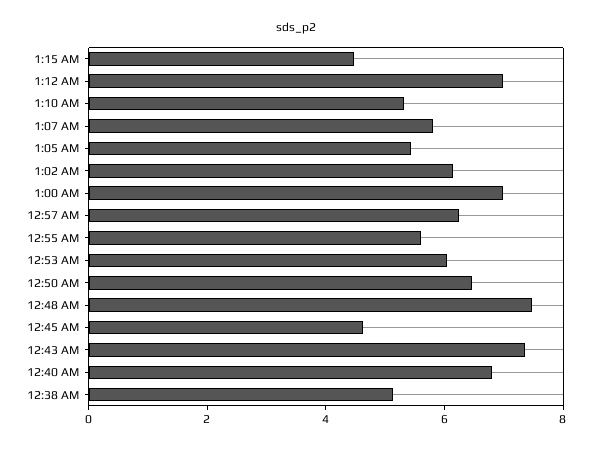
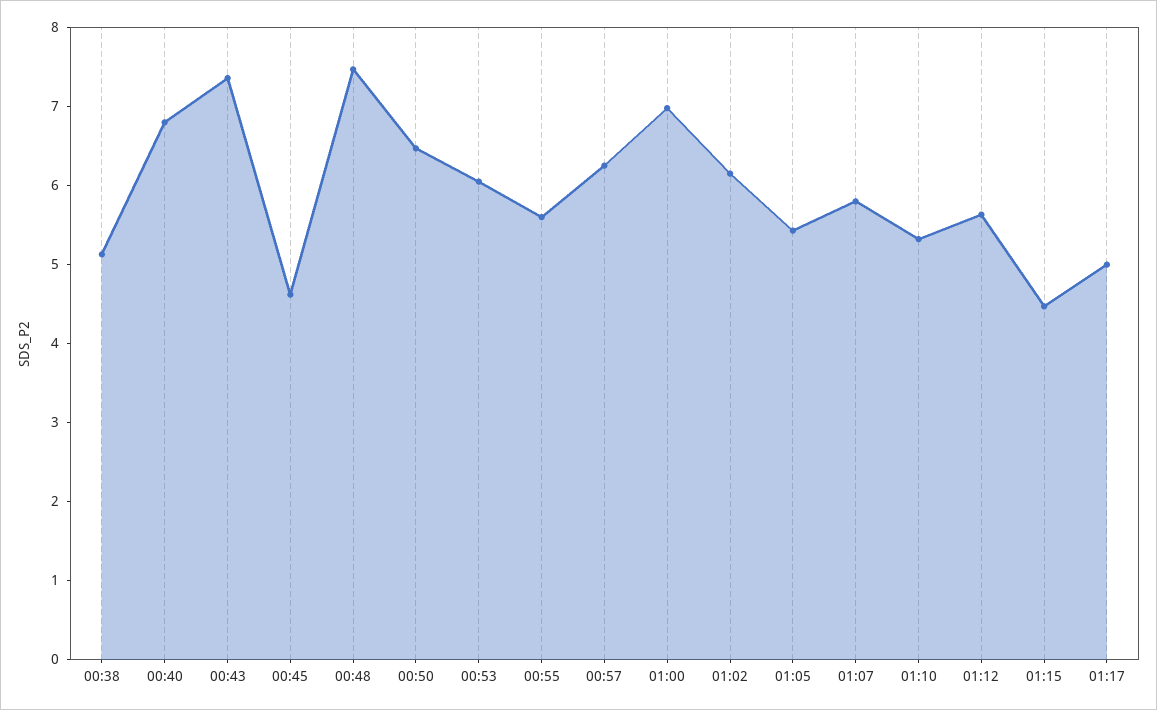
1:12 AM: 7 -> 5.6
01:17: none -> 5

